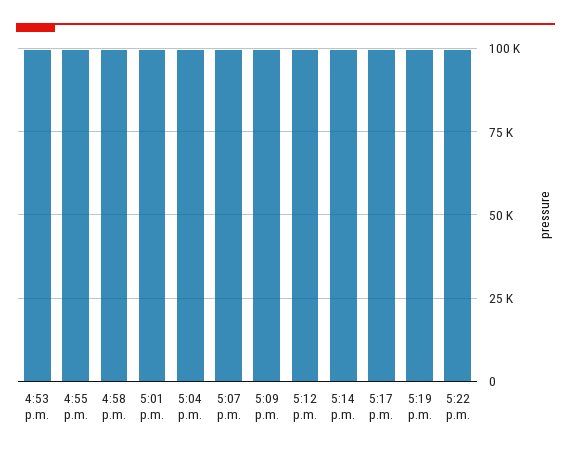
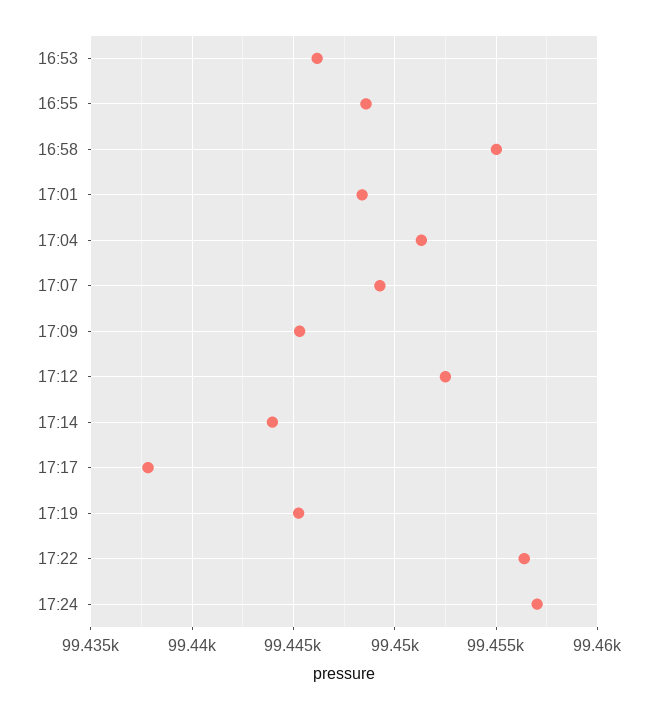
17:24: none -> 99457

